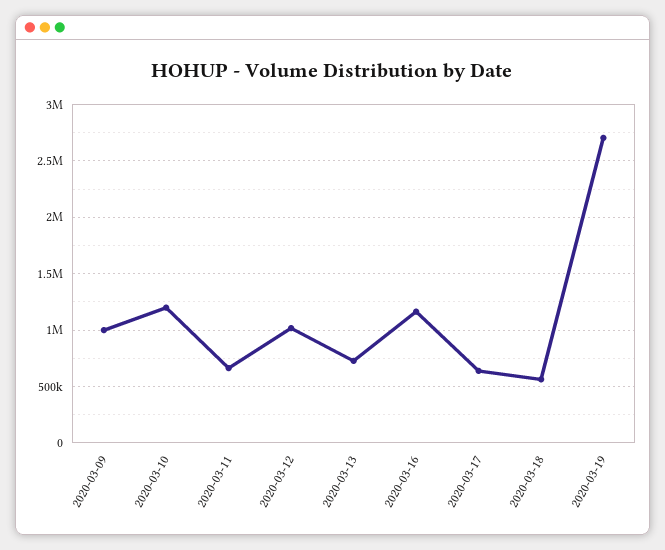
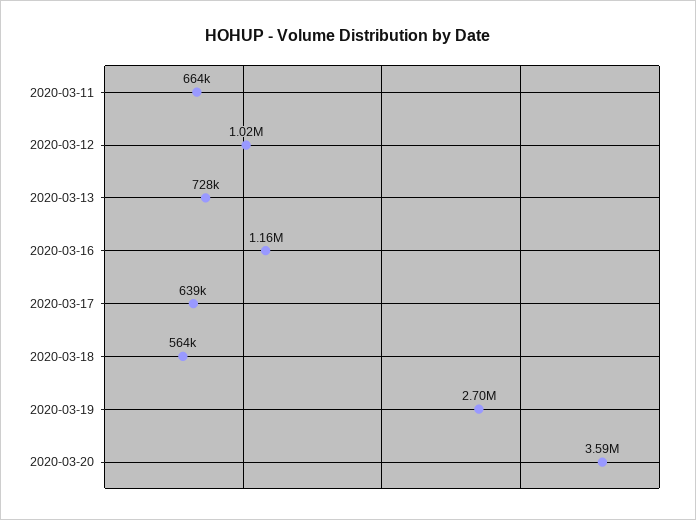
2020-03-09: 1000000 -> none
2020-03-10: 1200000 -> none
2020-03-20: none -> 3590000

